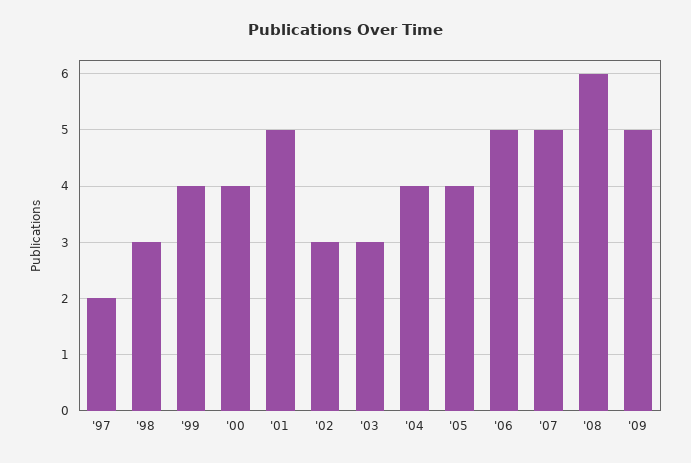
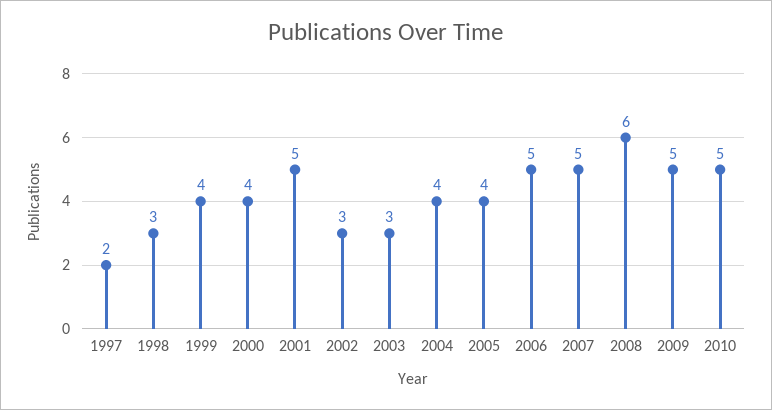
2010: none -> 5

